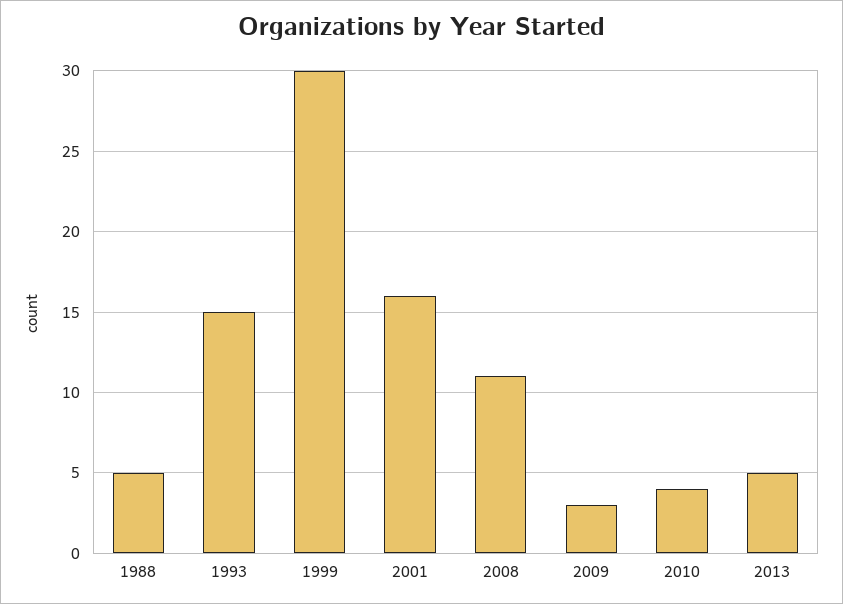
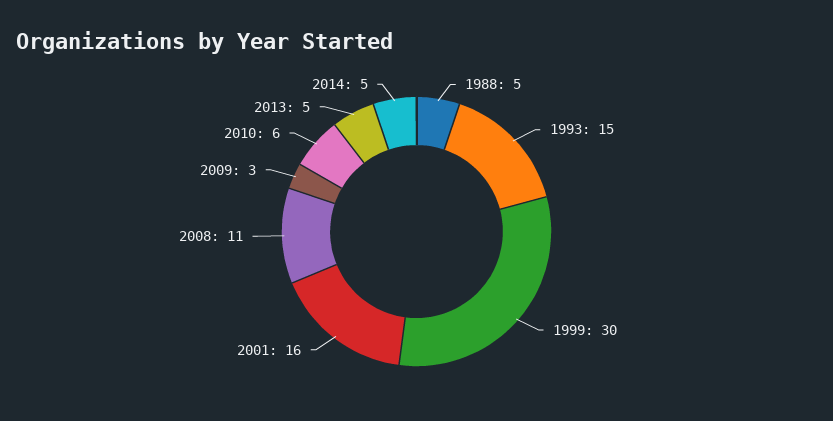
2010: 4 -> 6
2014: none -> 5

